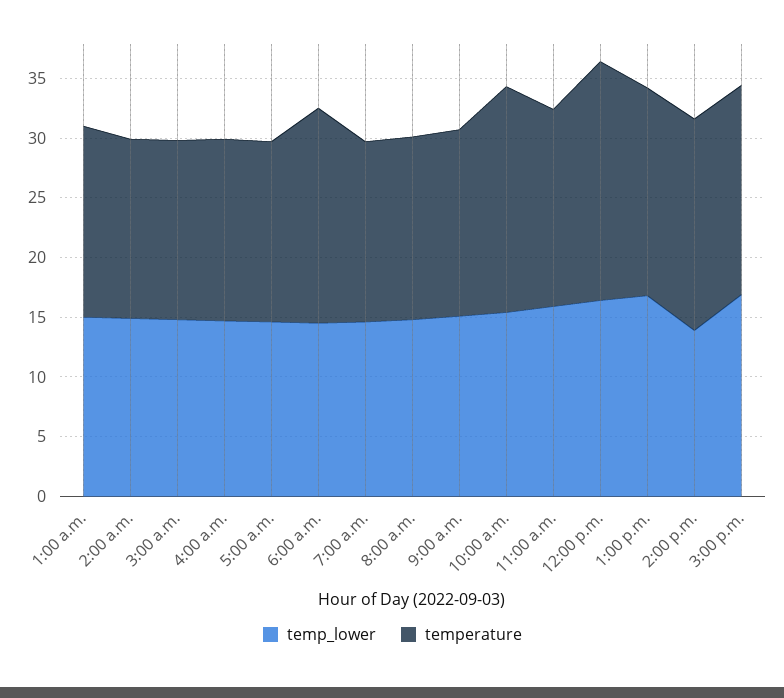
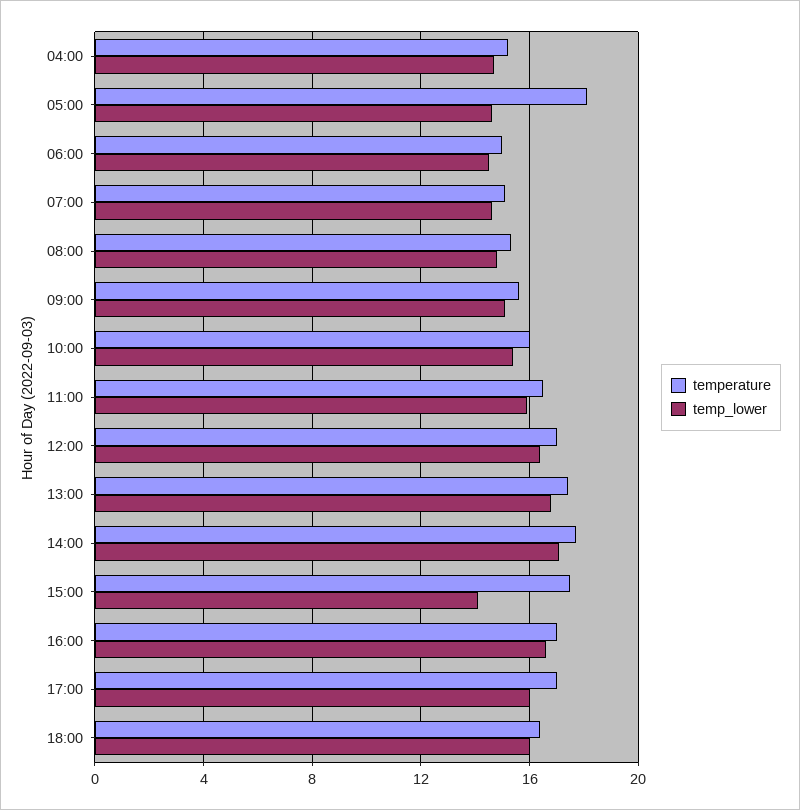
temp_lower, 1:00 a.m.: 15 -> none
temperature, 1:00 a.m.: 16 -> none
temp_lower, 2:00 a.m.: 15 -> none
temperature, 2:00 a.m.: 15 -> none
temp_lower, 3:00 a.m.: 15 -> none
temperature, 3:00 a.m.: 15 -> none
temperature, 5:00 a.m.: 15 -> 18
temperature, 6:00 a.m.: 18 -> 15
temperature, 10:00 a.m.: 19 -> 16
temperature, 12:00 p.m.: 20 -> 17
temp_lower, 2:00 p.m.: 14 -> 17
temp_lower, 3:00 p.m.: 17 -> 14
temperature, 16:00: none -> 17
temp_lower, 16:00: none -> 16.5
temperature, 17:00: none -> 17
temp_lower, 17:00: none -> 16
temperature, 18:00: none -> 16.5
temp_lower, 18:00: none -> 16

